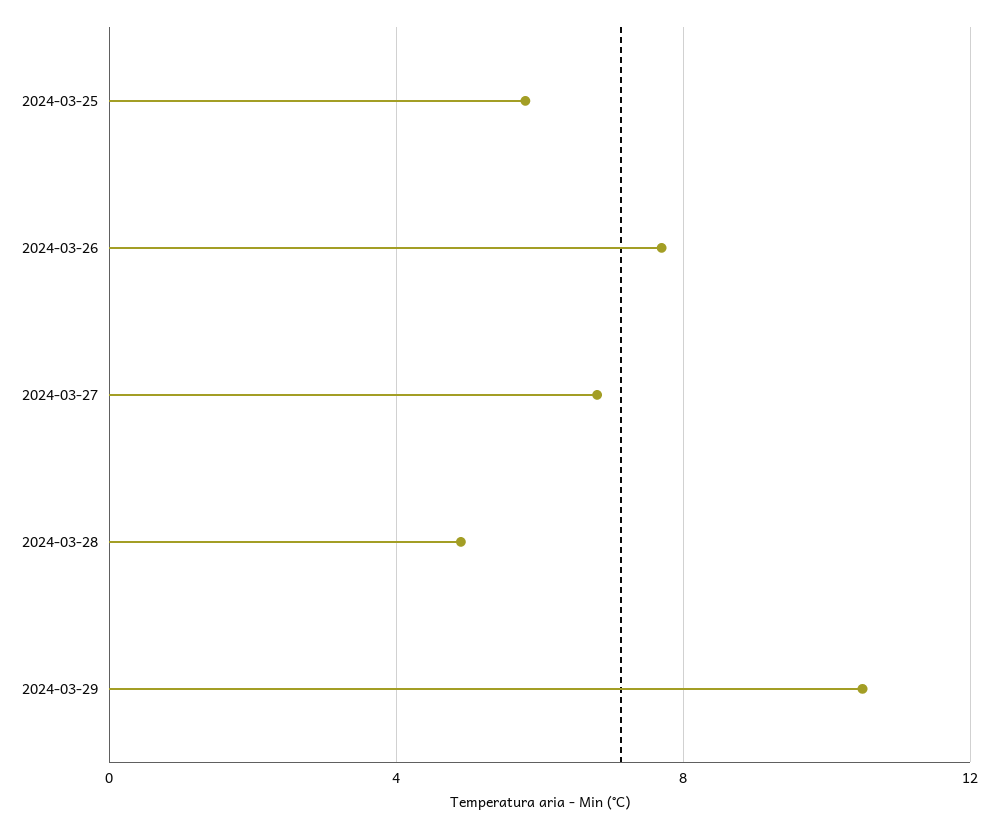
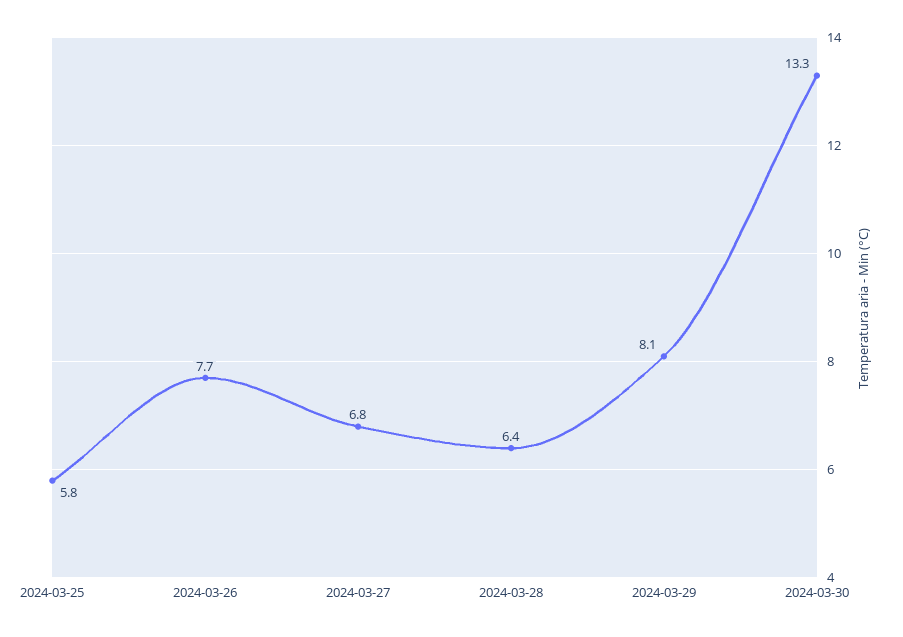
2024-03-28: 5 -> 6.4
2024-03-29: 10.5 -> 8.1
2024-03-30: none -> 13.3

